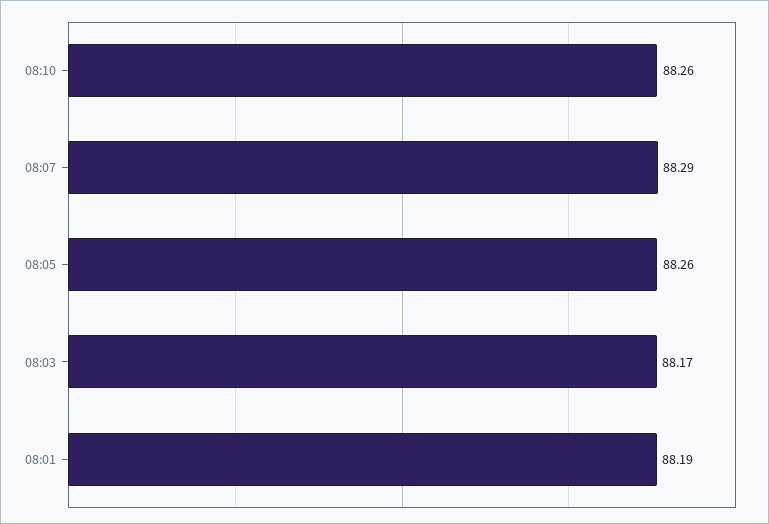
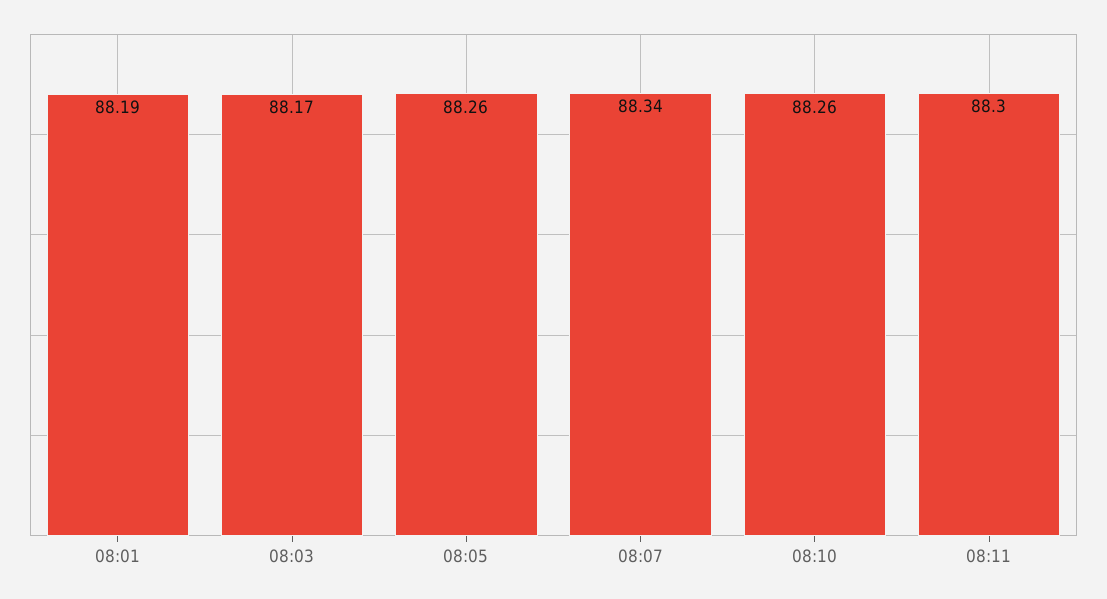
08:07: 88.29 -> 88.34
08:11: none -> 88.3

